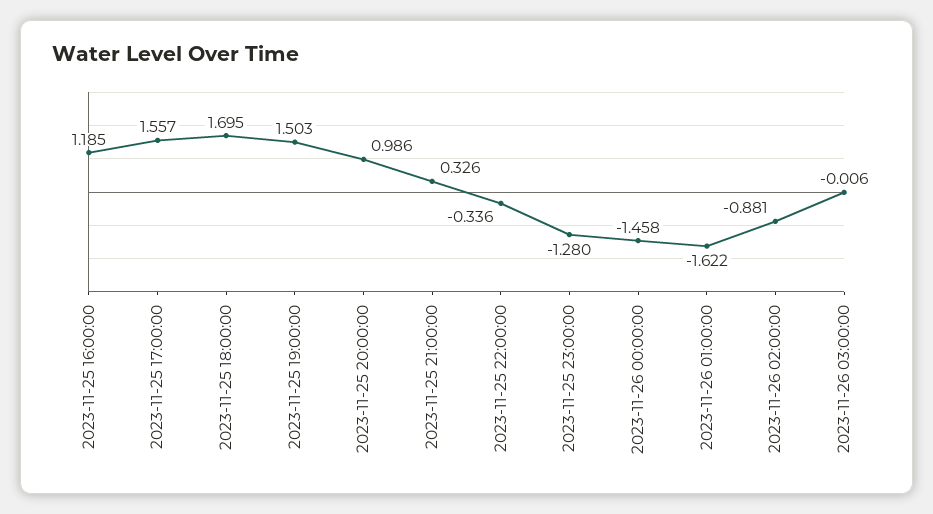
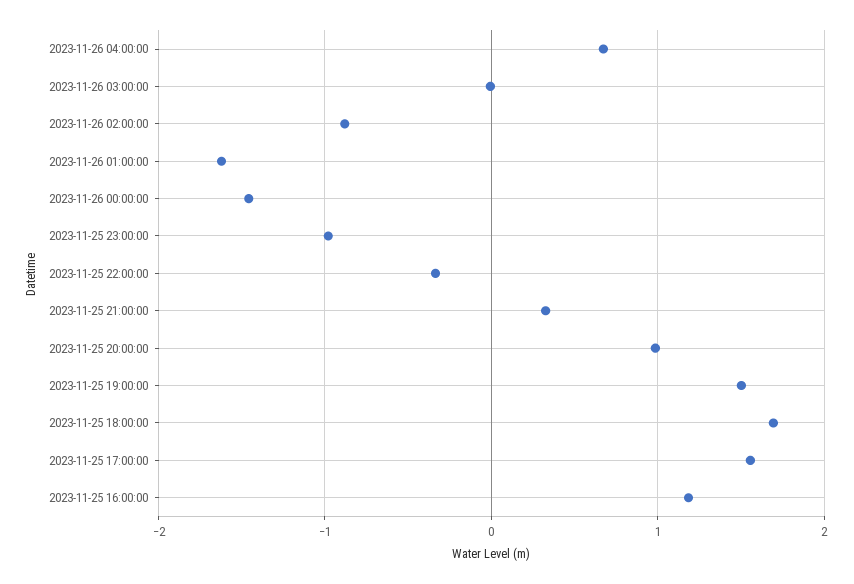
2023-11-25 23:00:00: -1.28 -> -1
2023-11-26 04:00:00: none -> 0.7

